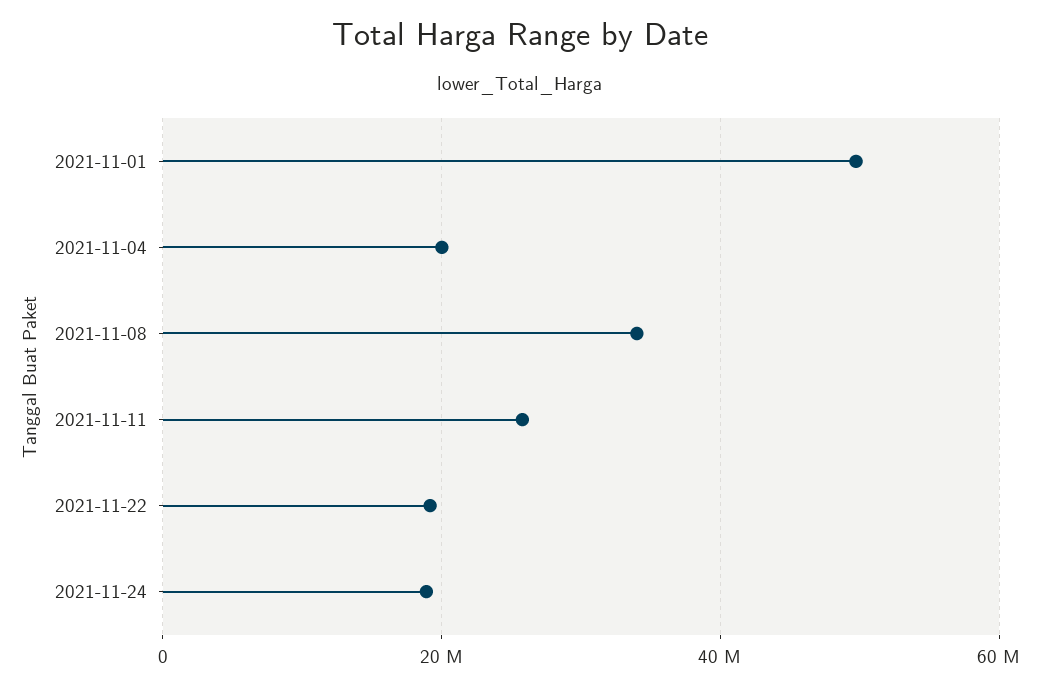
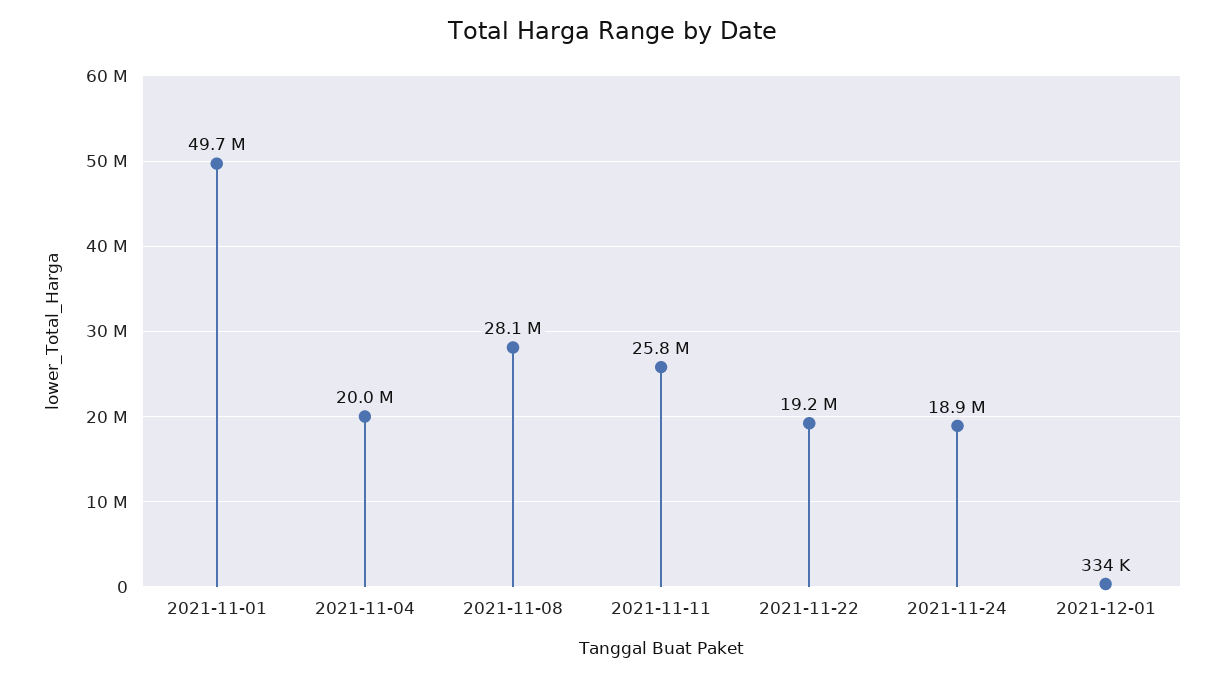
2021-11-08: 34000000 -> 28100000
2021-12-01: none -> 334000

